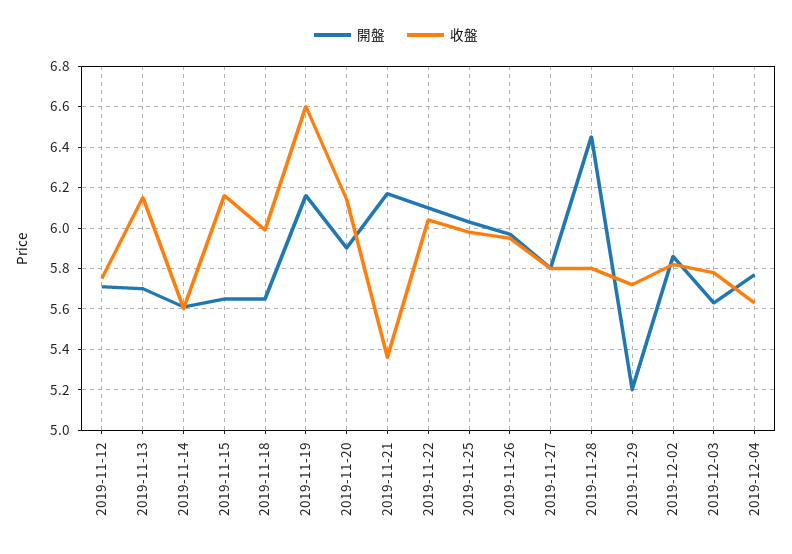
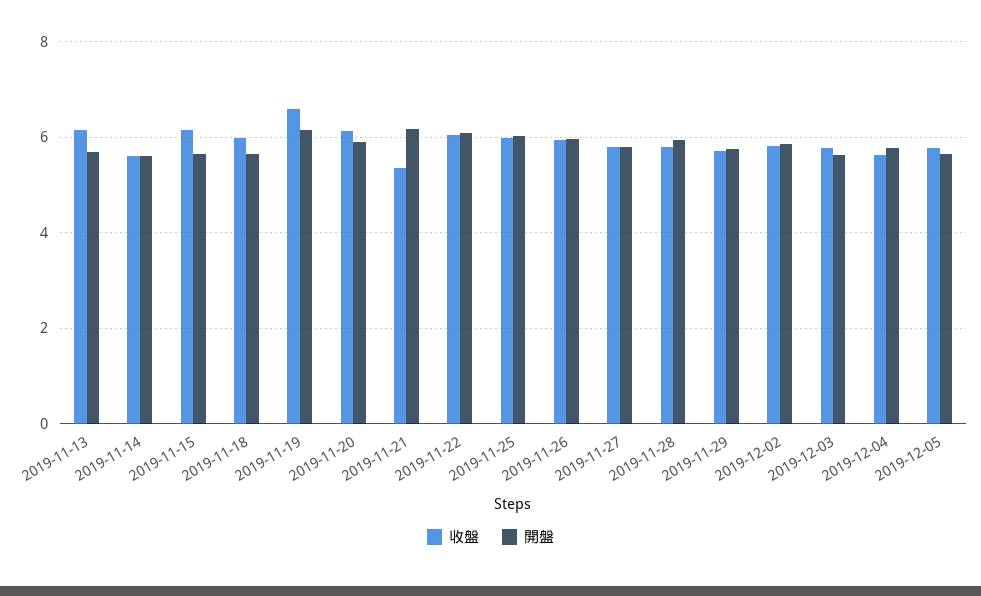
開盤, 2019-11-12: 5.7 -> none
收盤, 2019-11-12: 5.75 -> none
開盤, 2019-11-28: 6.45 -> 6
開盤, 2019-11-29: 5.2 -> 5.8
收盤, 2019-12-05: none -> 5.8
開盤, 2019-12-05: none -> 5.6

